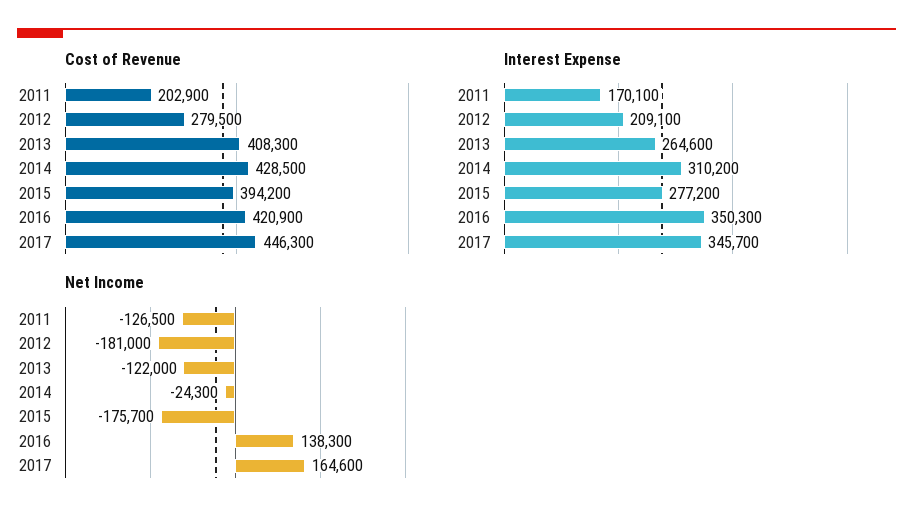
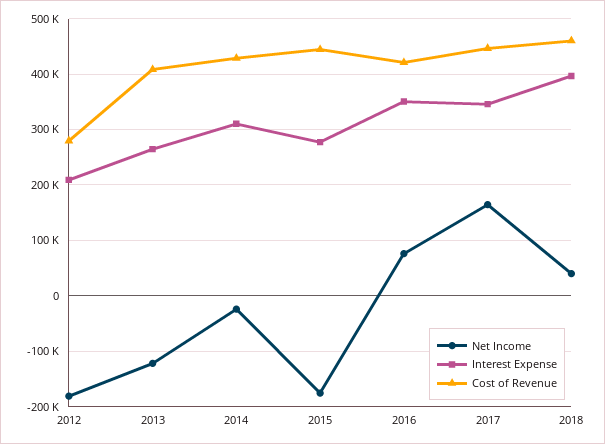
Cost of Revenue, 2011: 202900 -> none
Cost of Revenue, 2015: 394200 -> 440000
Interest Expense, 2011: 170100 -> none
Net Income, 2011: -126500 -> none
Net Income, 2016: 138300 -> 80000
Net Income, 2018: none -> 40000
Interest Expense, 2018: none -> 400000
Cost of Revenue, 2018: none -> 460000

